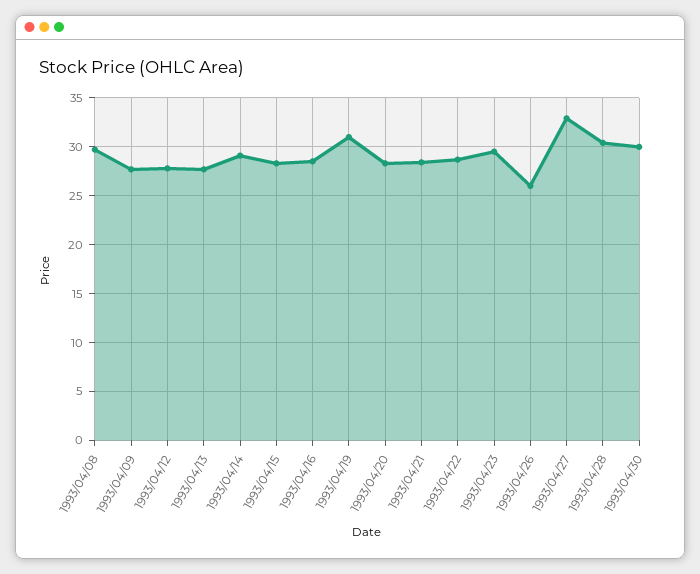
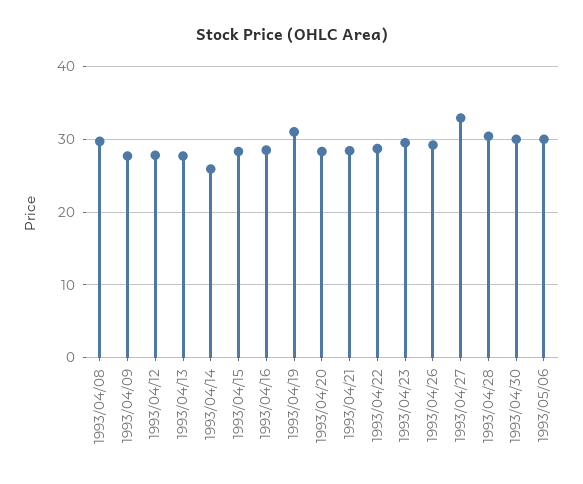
1993/04/14: 29 -> 26
1993/04/26: 26 -> 29
1993/05/06: none -> 30

